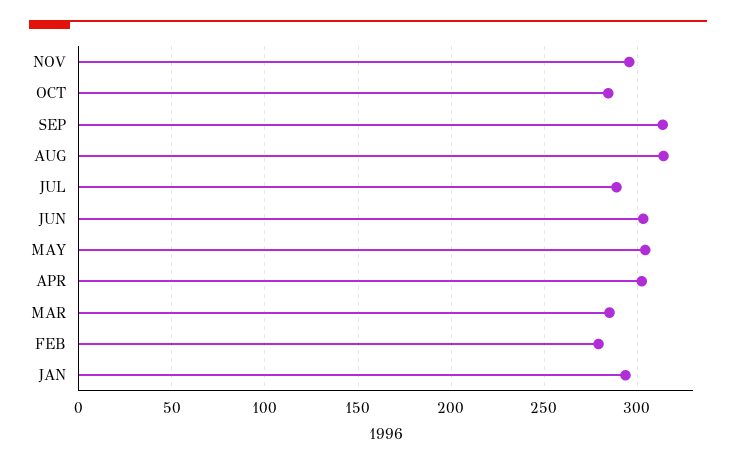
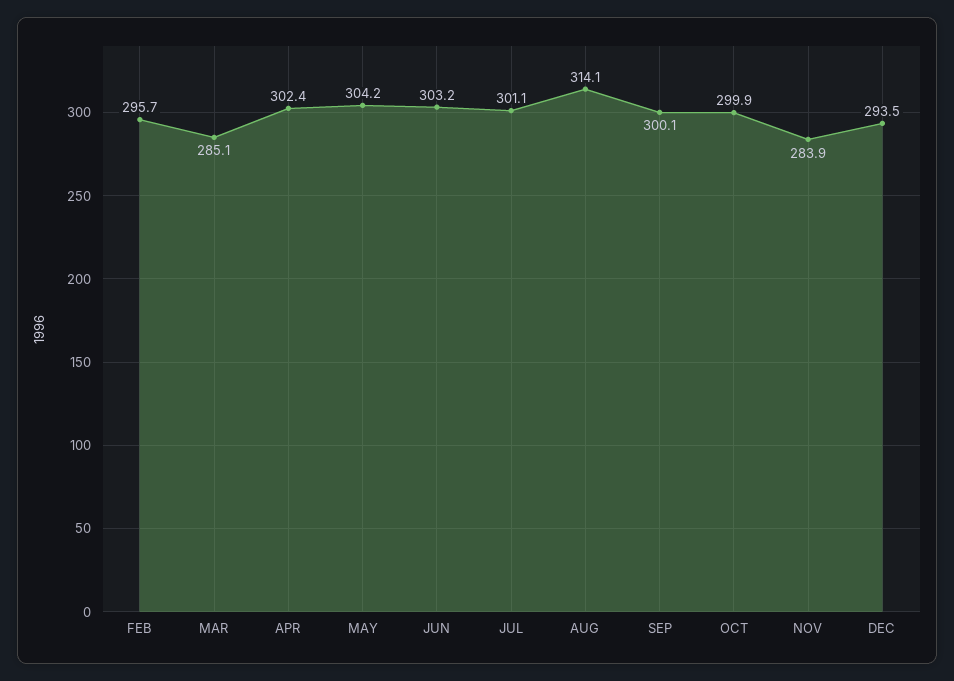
NOV: 295 -> 283.9
OCT: 285 -> 299.9
SEP: 315 -> 300.1
JUL: 290 -> 301.1
FEB: 280 -> 295.7
JAN: 295 -> none
DEC: none -> 293.5

